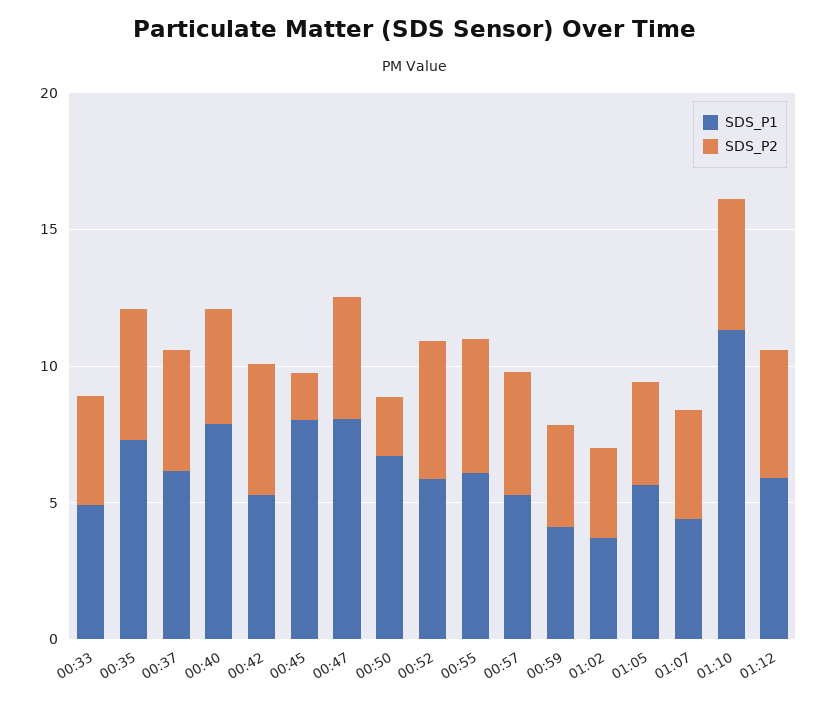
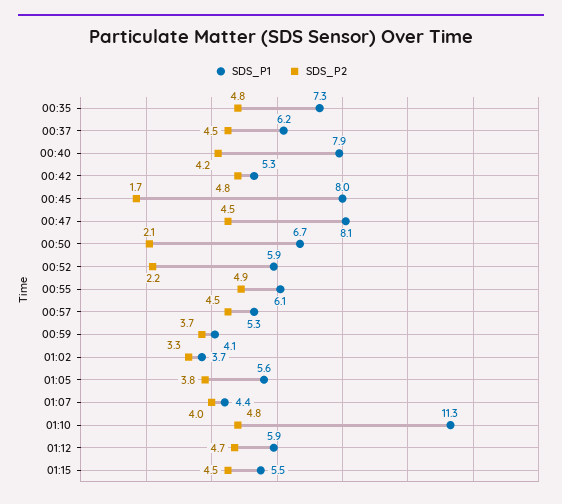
SDS_P1, 00:33: 5 -> none
SDS_P2, 00:33: 4 -> none
SDS_P2, 00:52: 5 -> 2.2
SDS_P1, 01:15: none -> 5.5
SDS_P2, 01:15: none -> 4.5

